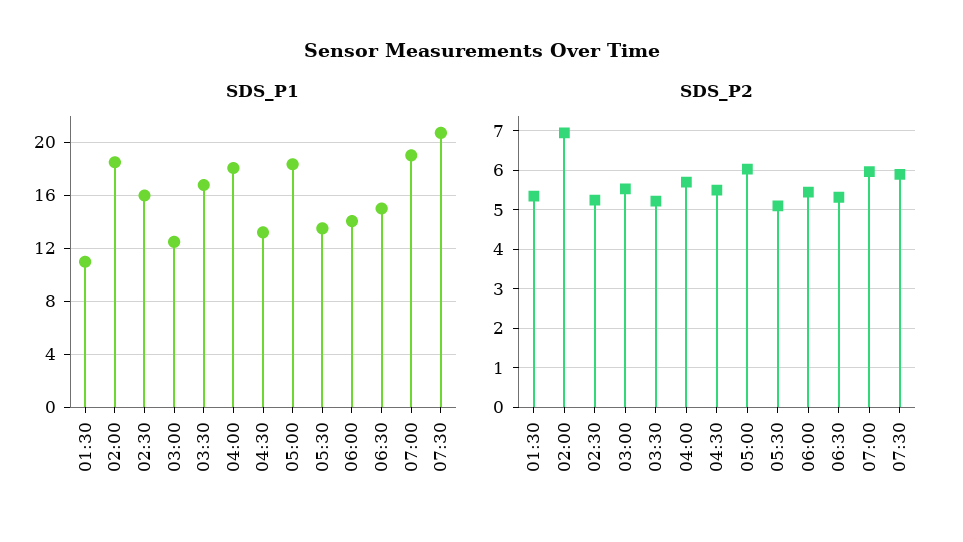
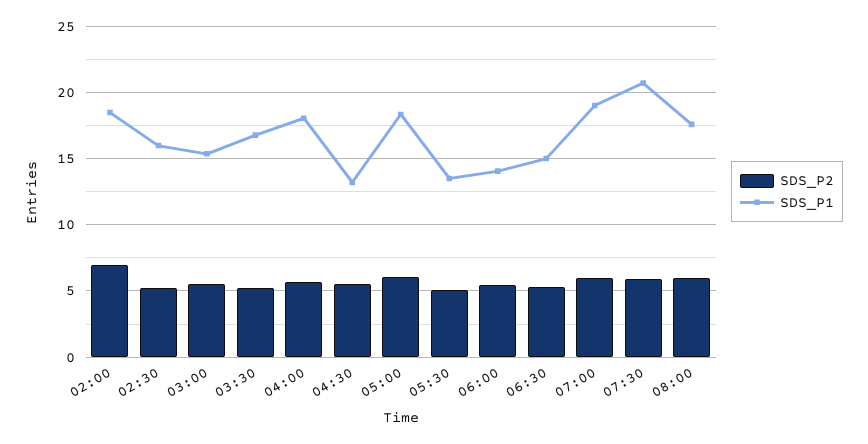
SDS_P1, 01:30: 11 -> none
SDS_P1, 03:00: 12.5 -> 15.5
SDS_P2, 01:30: 5.4 -> none
SDS_P2, 08:00: none -> 6
SDS_P1, 08:00: none -> 17.5

